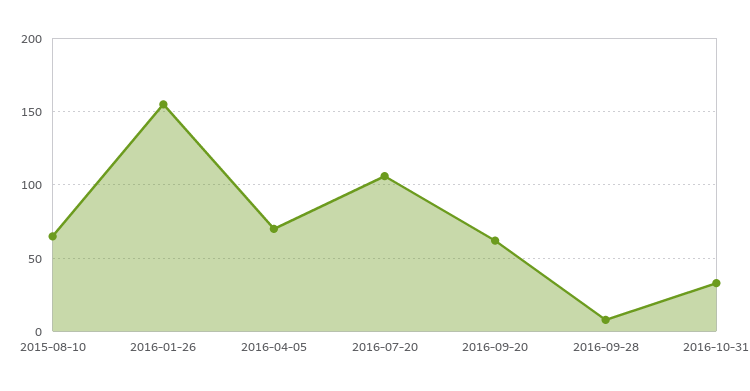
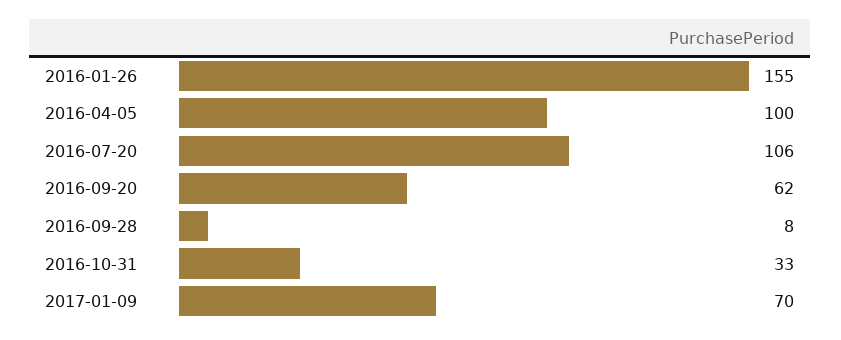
2015-08-10: 65 -> none
2016-04-05: 70 -> 100
2017-01-09: none -> 70

